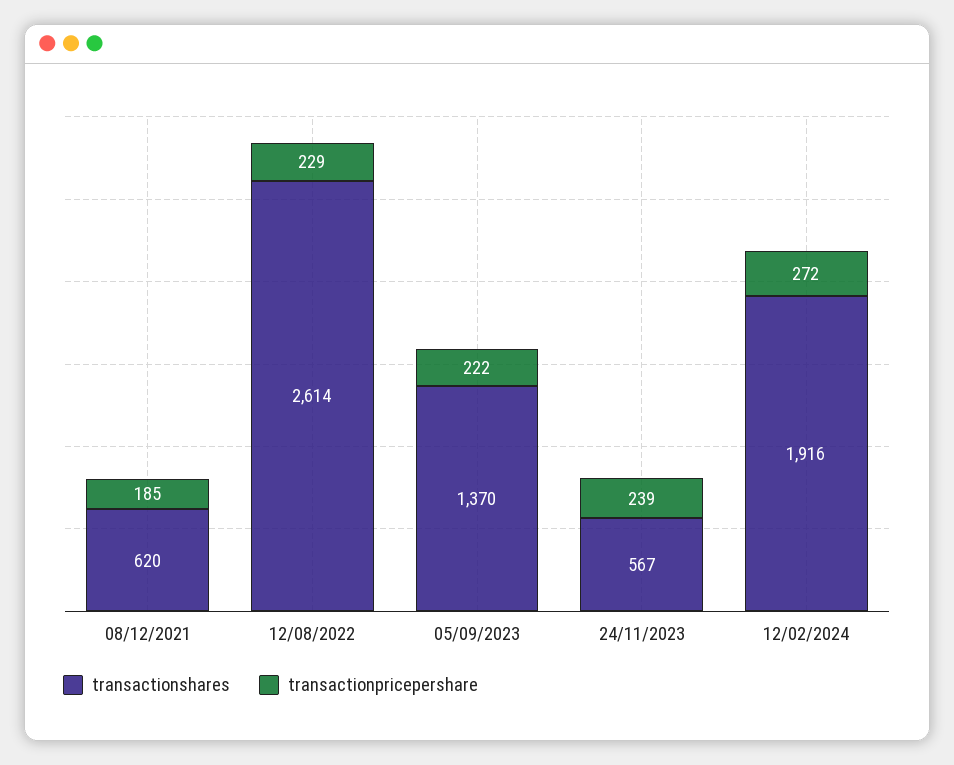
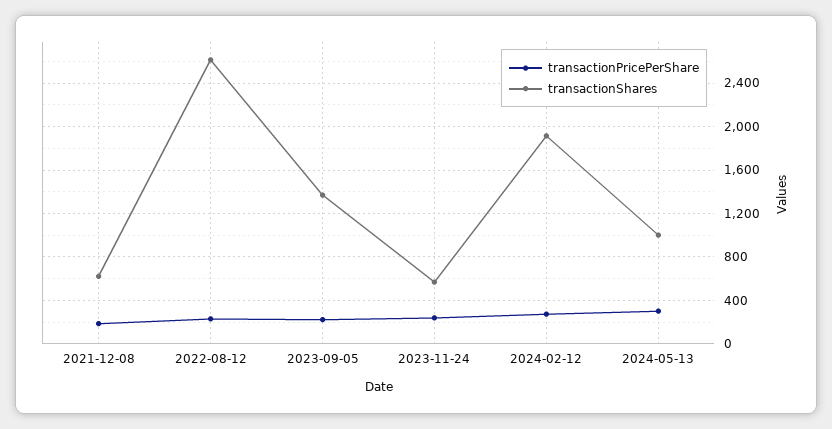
transactionpricepershare, 2024-05-13: none -> 300
transactionshares, 2024-05-13: none -> 1000

